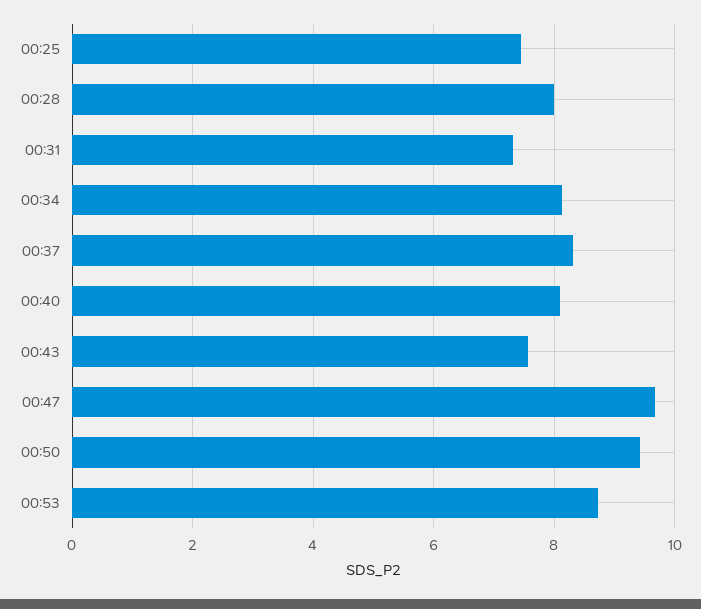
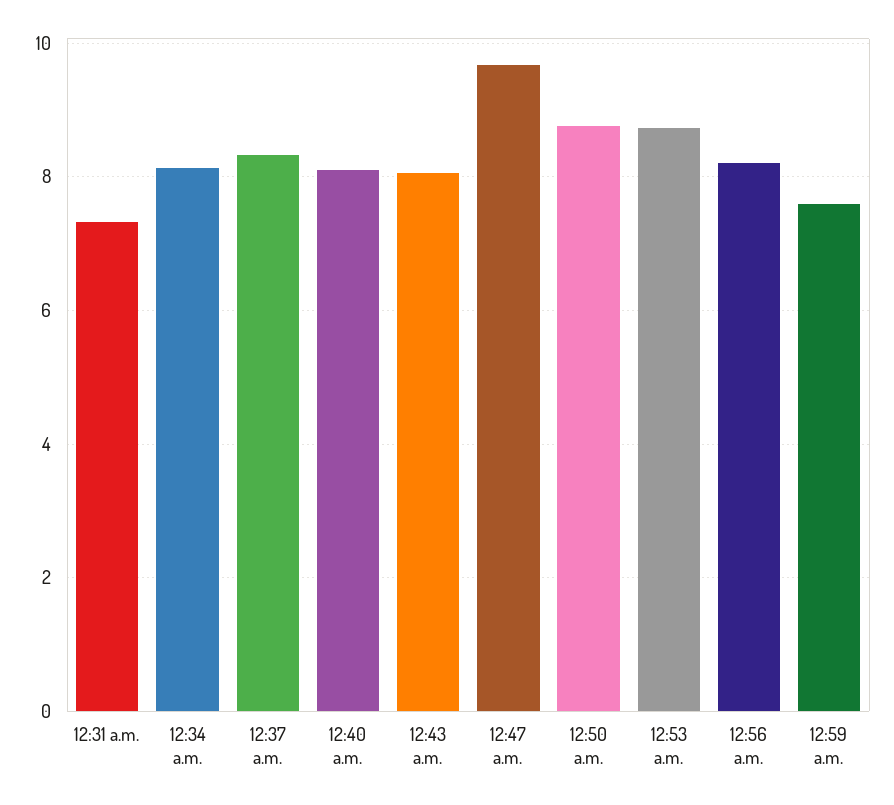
00:25: 7.4 -> none
00:28: 8 -> none
00:43: 7.6 -> 8
00:50: 9.4 -> 8.8
12:56 a.m.: none -> 8.2
12:59 a.m.: none -> 7.6

